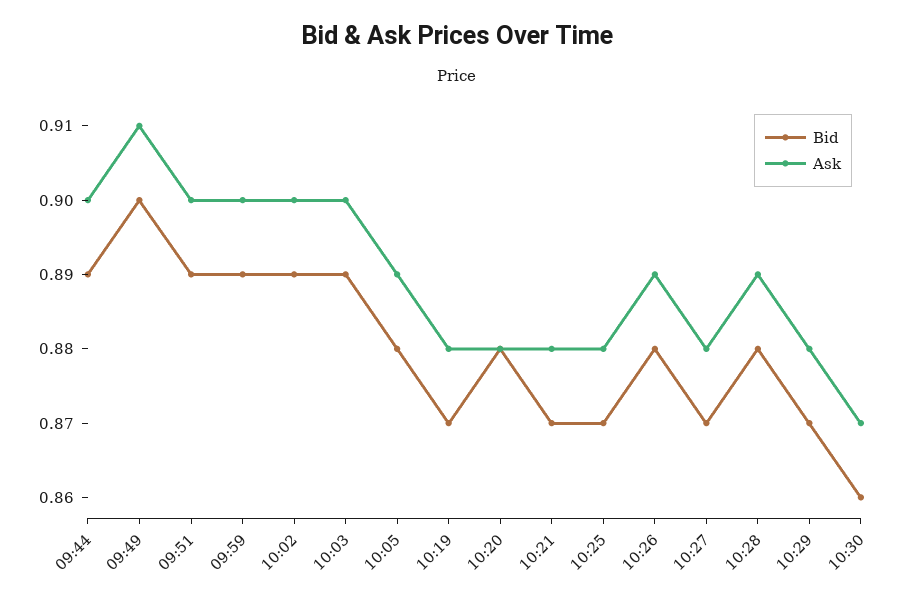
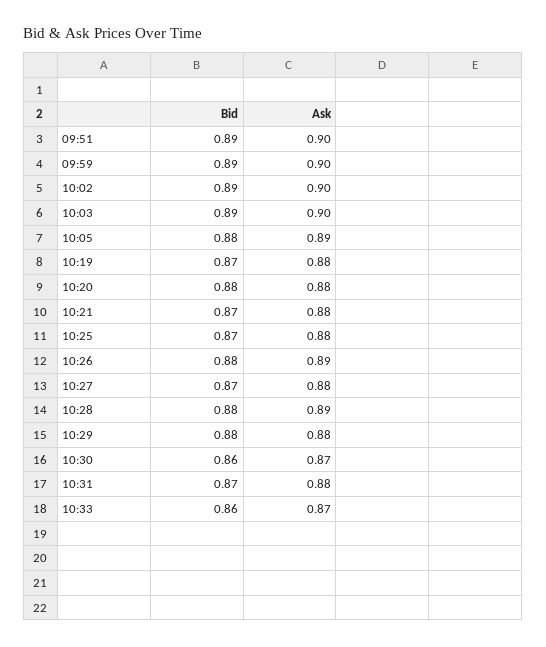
Bid, 09:44: 0.89 -> none
Ask, 09:44: 0.9 -> none
Bid, 09:49: 0.9 -> none
Ask, 09:49: 0.91 -> none
Bid, 10:29: 0.87 -> 0.88
Bid, 10:31: none -> 0.87
Ask, 10:31: none -> 0.88
Bid, 10:33: none -> 0.86
Ask, 10:33: none -> 0.87

